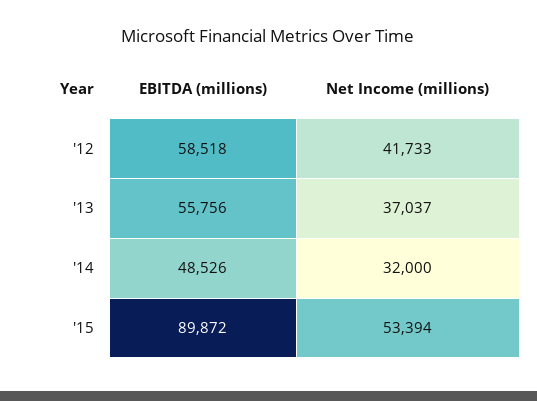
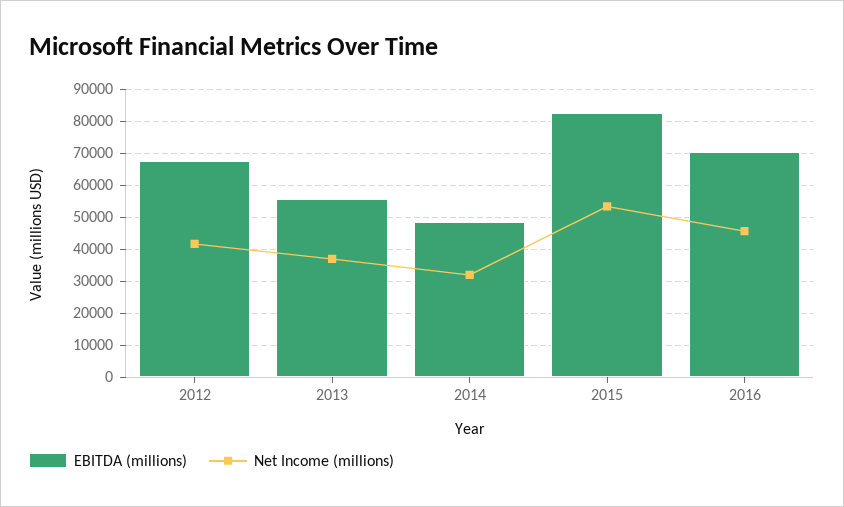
EBITDA (millions), '12: 58518 -> 68000
EBITDA (millions), '15: 89872 -> 82000
EBITDA (millions), 2016: none -> 70000
Net Income (millions), 2016: none -> 46000

